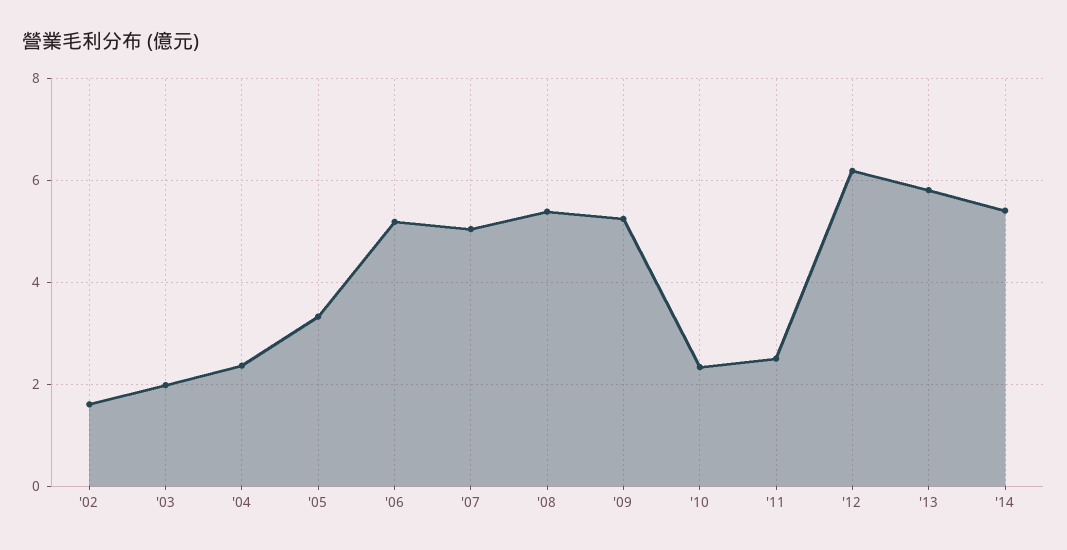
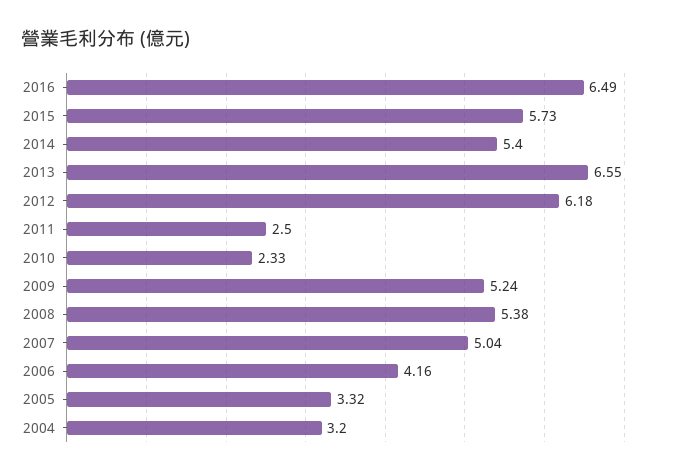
'02: 1.6 -> none
'03: 2 -> none
'04: 2.4 -> 3.2
'06: 5.2 -> 4.16
'13: 5.8 -> 6.55
2016: none -> 6.49
2015: none -> 5.73

